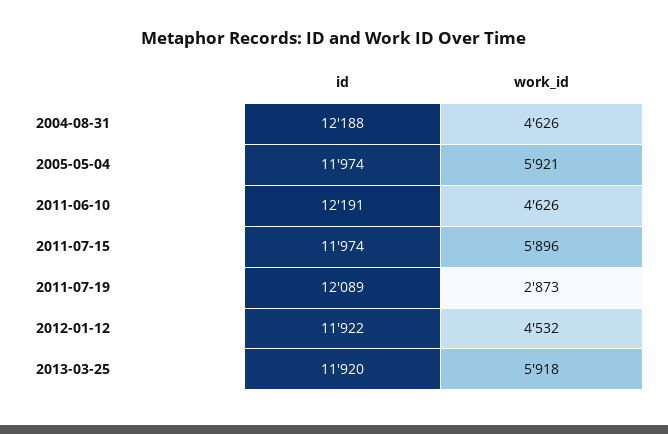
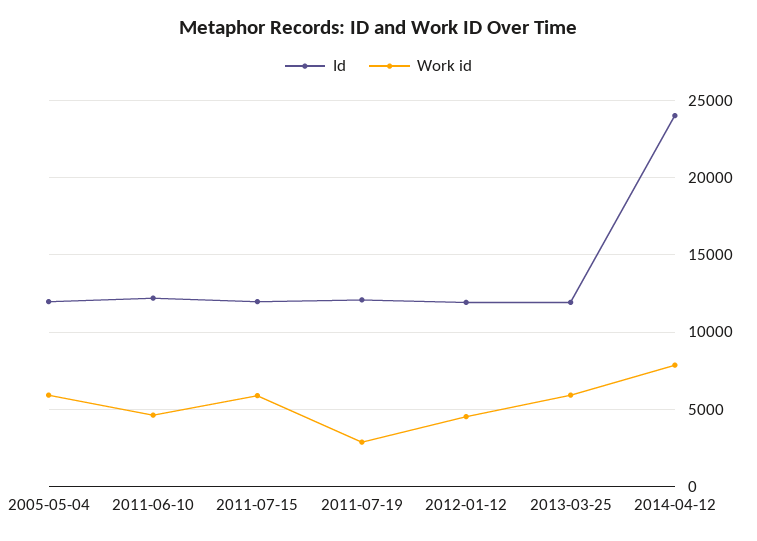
id, 2004-08-31: 12188 -> none
work_id, 2004-08-31: 4626 -> none
id, 2014-04-12: none -> 24000
work_id, 2014-04-12: none -> 8000

